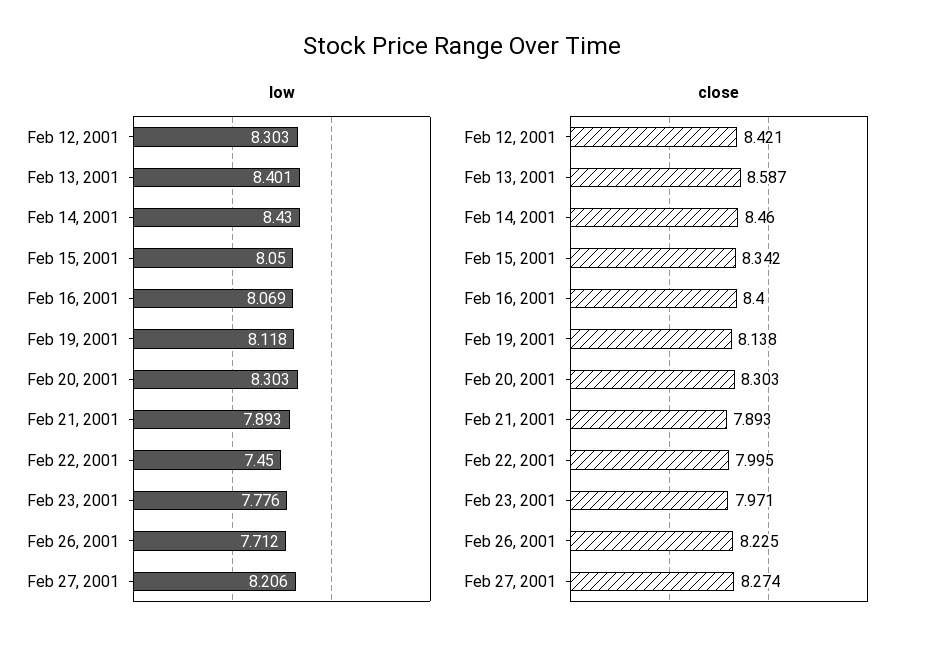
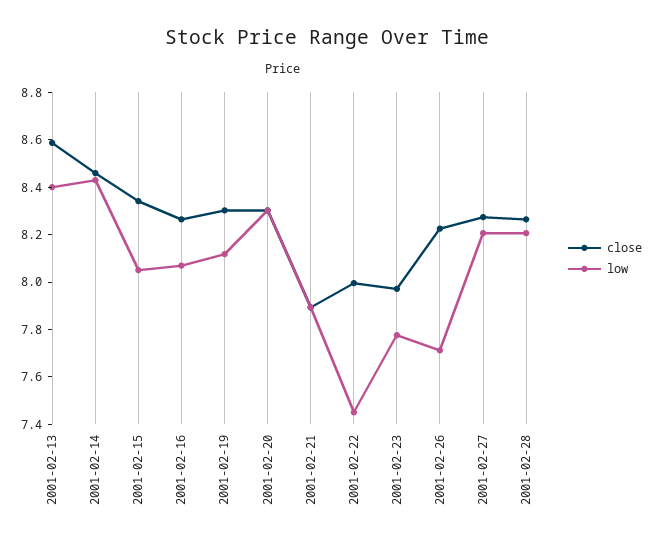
low, Feb 12, 2001: 8.303 -> none
close, Feb 12, 2001: 8.421 -> none
close, Feb 16, 2001: 8.4 -> 8.25
close, Feb 19, 2001: 8.138 -> 8.3
close, 2001-02-28: none -> 8.25
low, 2001-02-28: none -> 8.2

